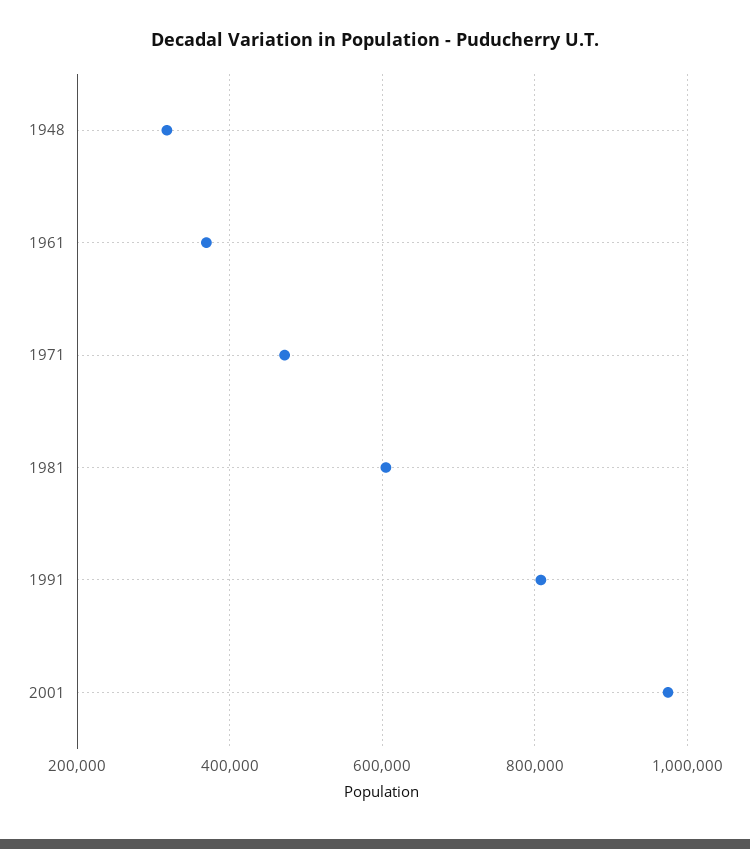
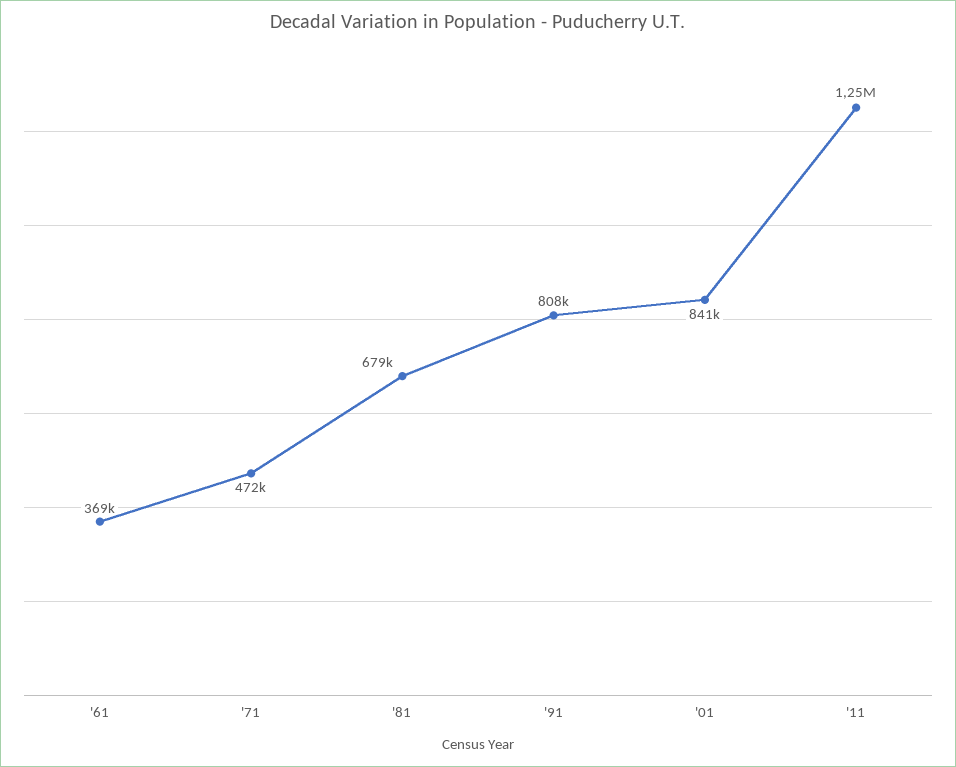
1948: 320000 -> none
1981: 600000 -> 679000
2001: 980000 -> 841000
'11: none -> 1250000

